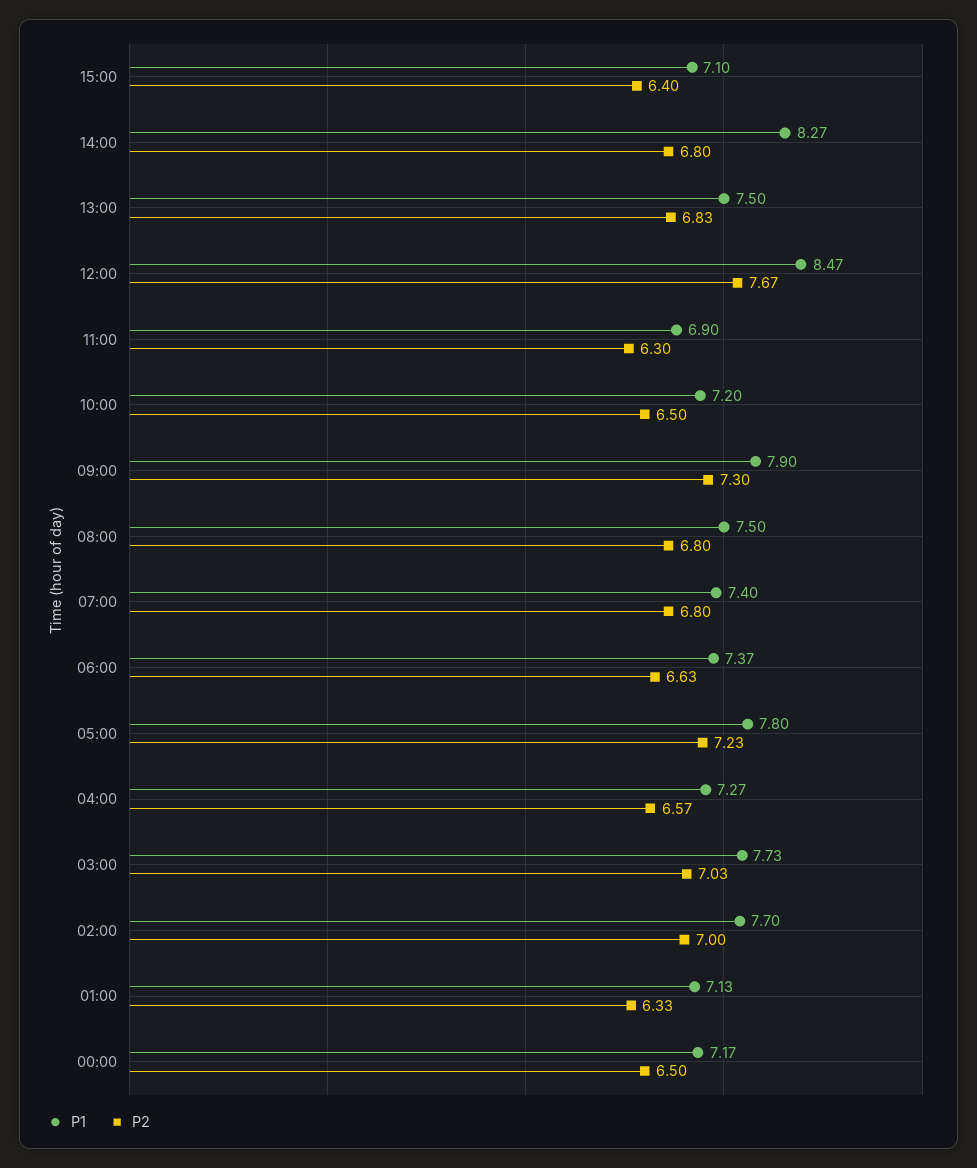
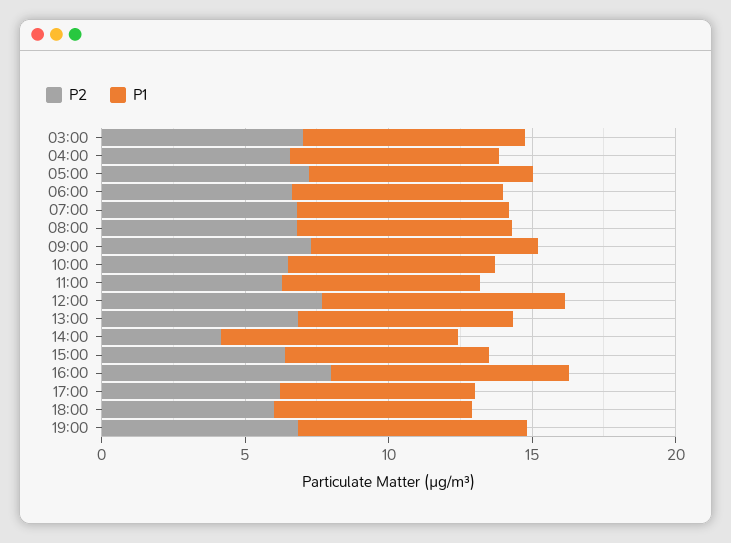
P2, 14:00: 6.8 -> 4
P1, 02:00: 7.7 -> none
P2, 02:00: 7 -> none
P1, 01:00: 7.13 -> none
P2, 01:00: 6.33 -> none
P1, 00:00: 7.17 -> none
P2, 00:00: 6.5 -> none
P2, 16:00: none -> 8
P1, 16:00: none -> 8
P2, 17:00: none -> 6
P1, 17:00: none -> 7
P2, 18:00: none -> 6
P1, 18:00: none -> 7
P2, 19:00: none -> 7
P1, 19:00: none -> 8

